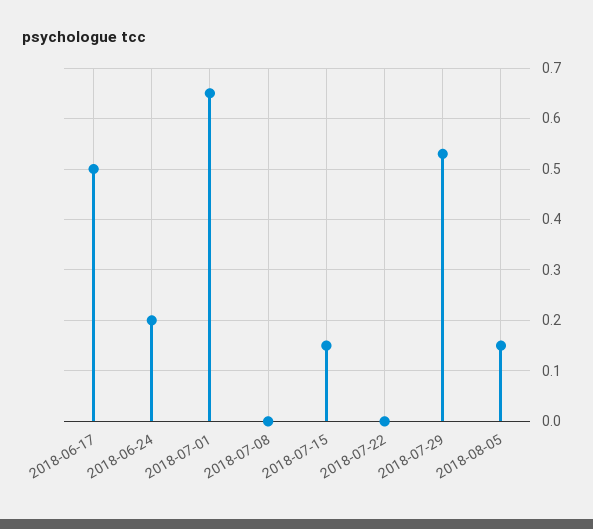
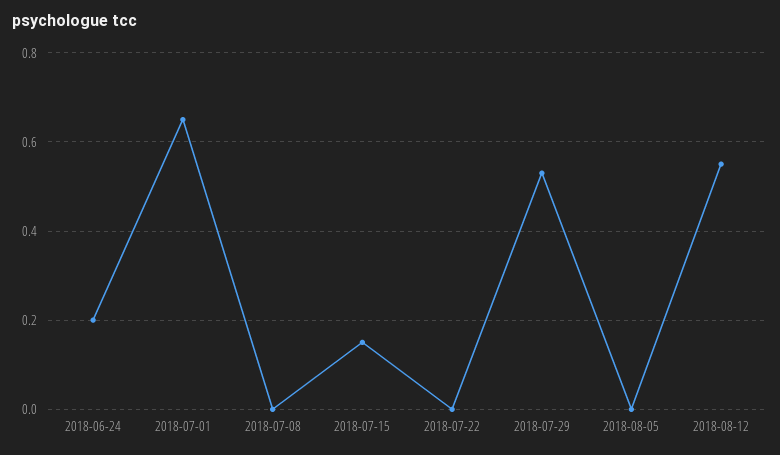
2018-06-17: 0.5 -> none
2018-08-05: 0.15 -> 0
2018-08-12: none -> 0.55

